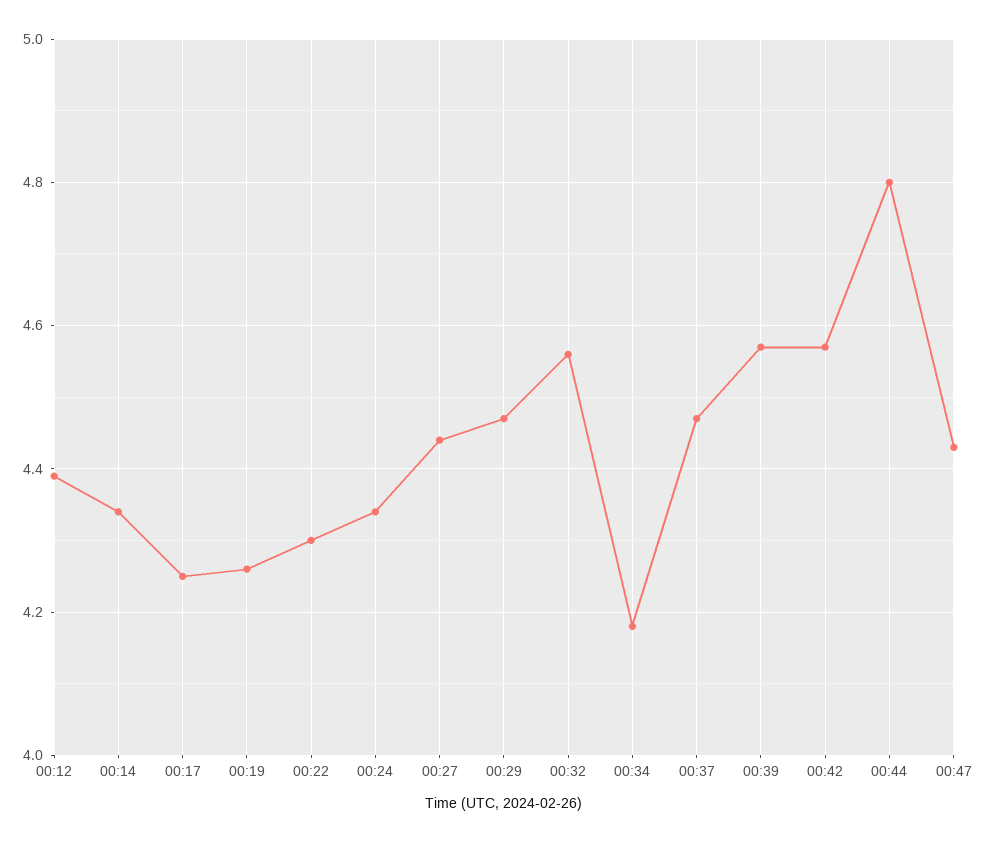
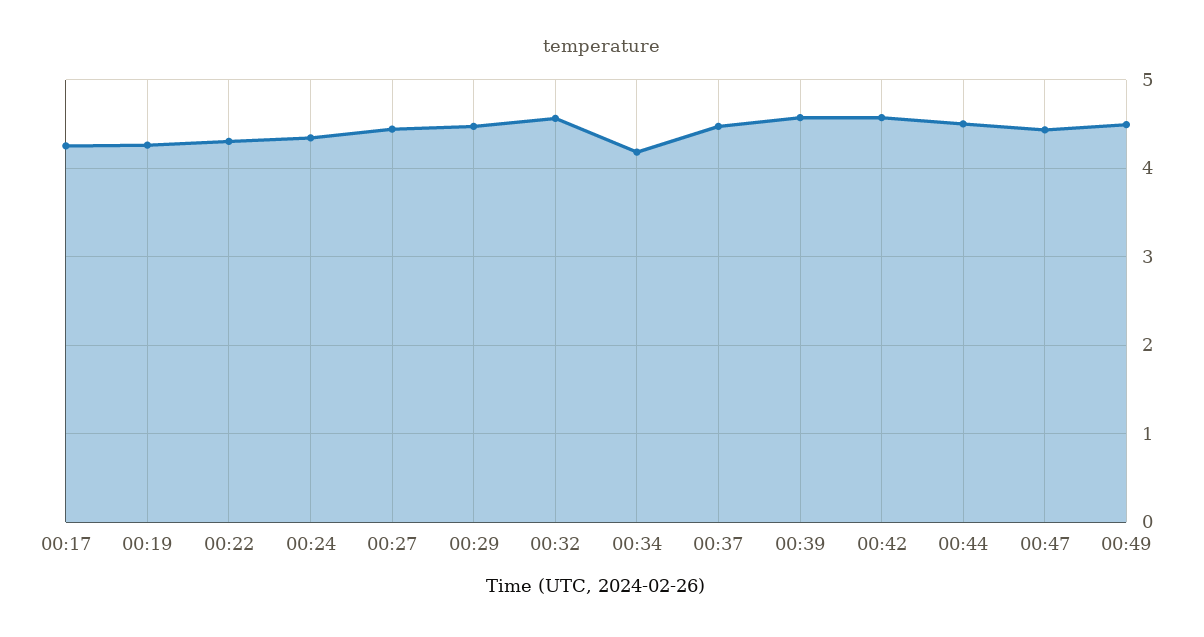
00:12: 4.4 -> none
00:14: 4.35 -> none
00:44: 4.8 -> 4.5
00:49: none -> 4.5

